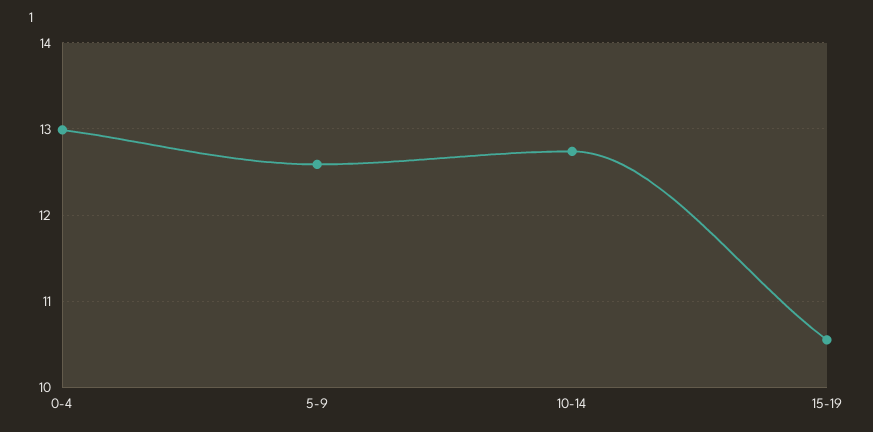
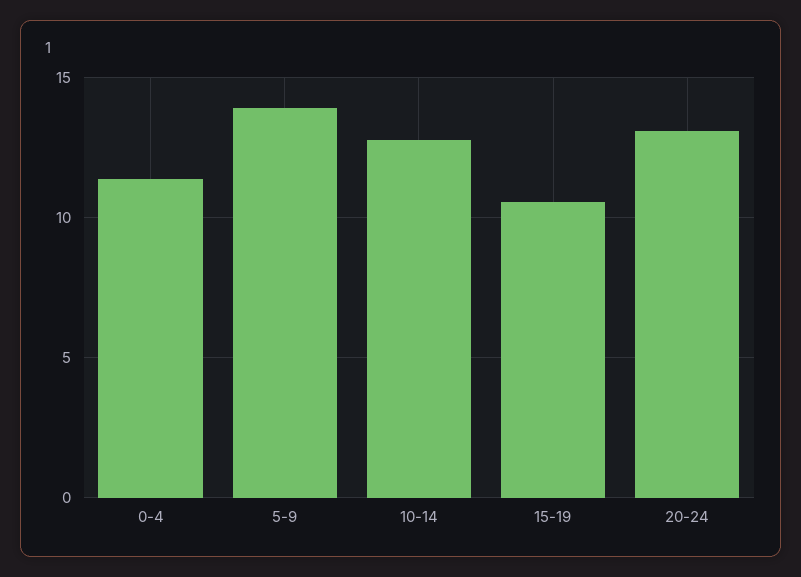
0-4: 13 -> 11.5
5-9: 12.6 -> 14
20-24: none -> 13

